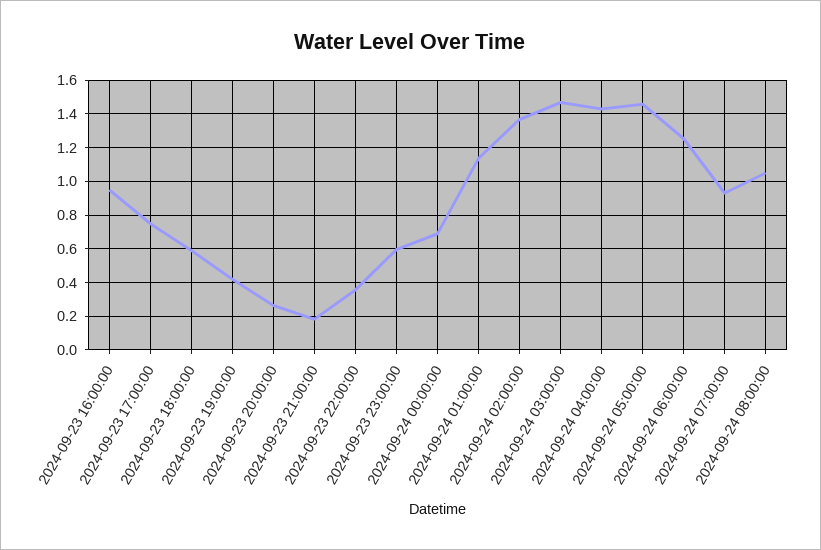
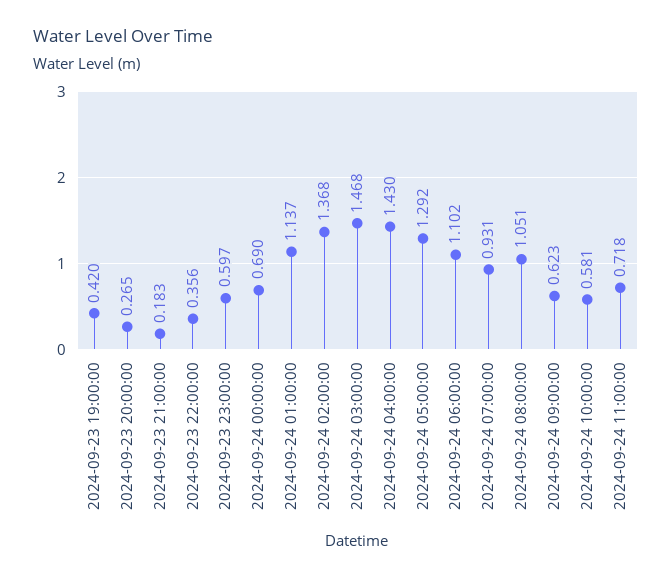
2024-09-23 16:00:00: 0.95 -> none
2024-09-23 17:00:00: 0.75 -> none
2024-09-23 18:00:00: 0.6 -> none
2024-09-24 05:00:00: 1.45 -> 1.292
2024-09-24 06:00:00: 1.25 -> 1.102
2024-09-24 09:00:00: none -> 0.623
2024-09-24 10:00:00: none -> 0.581
2024-09-24 11:00:00: none -> 0.718

